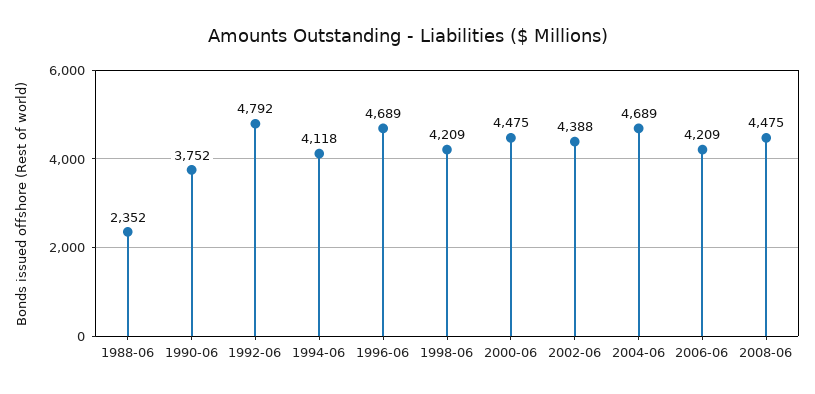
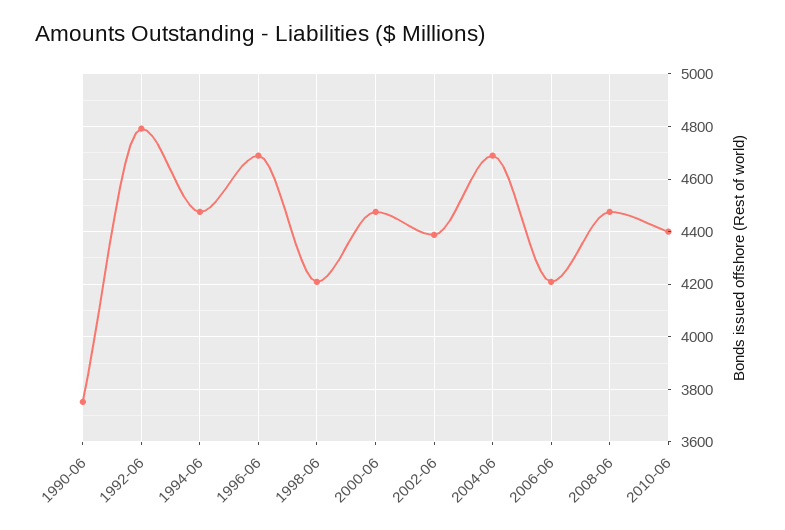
1988-06: 2352 -> none
1994-06: 4118 -> 4475
2010-06: none -> 4400

